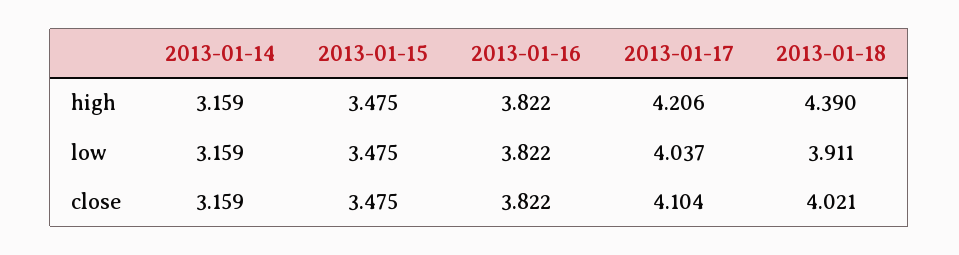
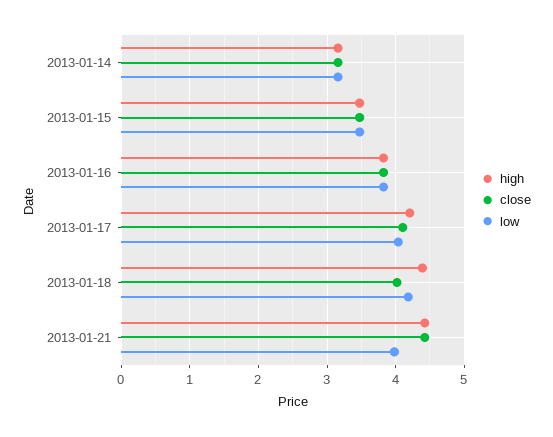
low, 2013-01-18: 3.911 -> 4.2
high, 2013-01-21: none -> 4.4
close, 2013-01-21: none -> 4.4
low, 2013-01-21: none -> 4

